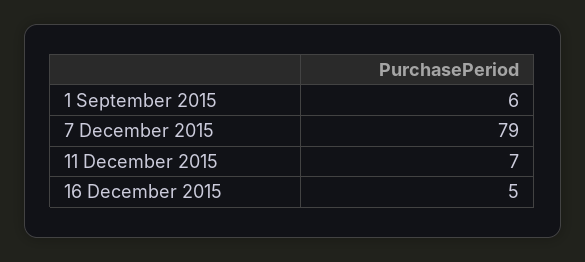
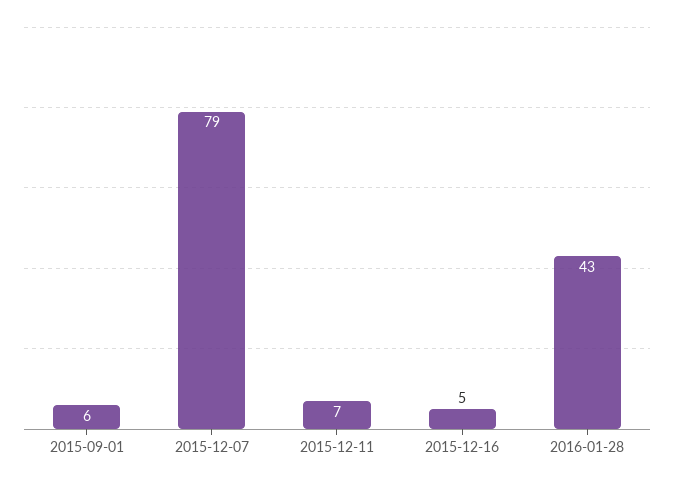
2016-01-28: none -> 43

